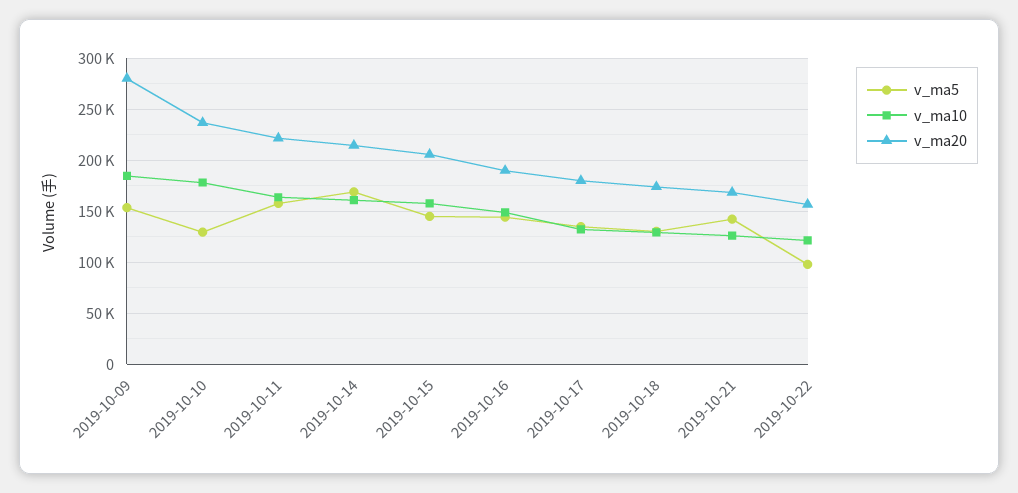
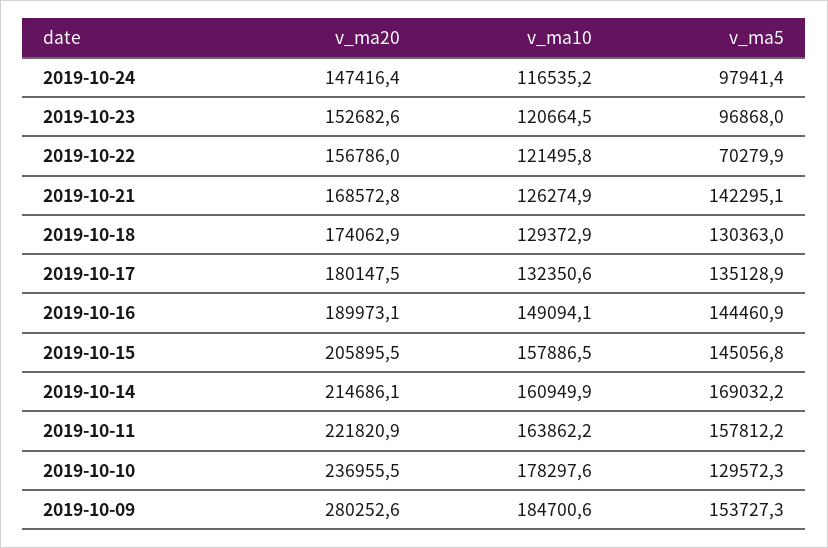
v_ma5, 2019-10-22: 100000 -> 70279.9
v_ma20, 2019-10-24: none -> 147416.4
v_ma10, 2019-10-24: none -> 116535.2
v_ma5, 2019-10-24: none -> 97941.4
v_ma20, 2019-10-23: none -> 152682.6
v_ma10, 2019-10-23: none -> 120664.5
v_ma5, 2019-10-23: none -> 96868

